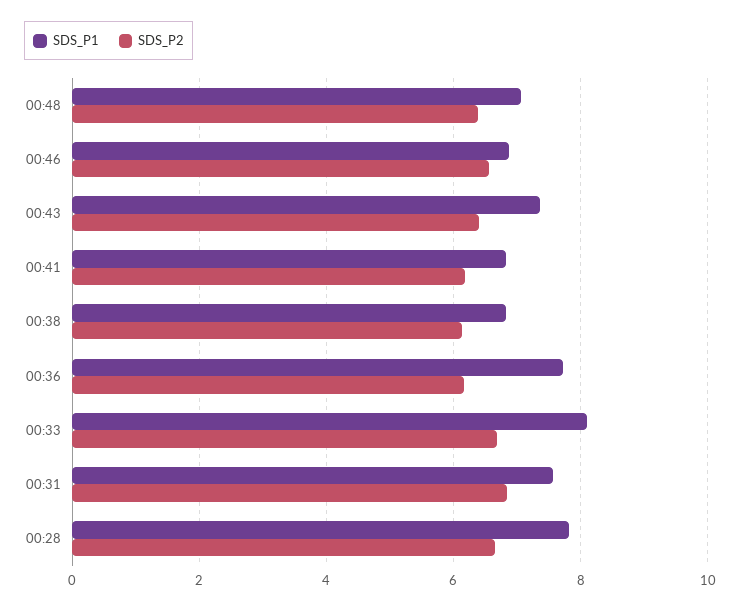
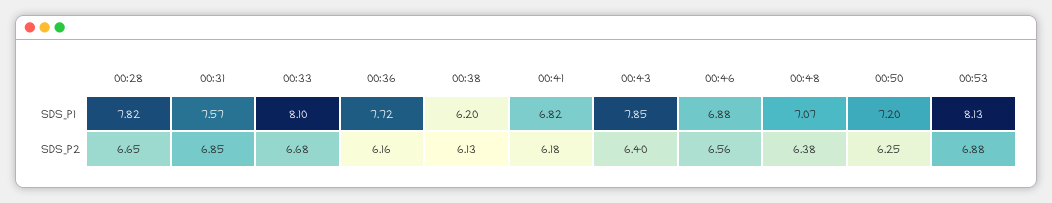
SDS_P1, 00:43: 7.4 -> 7.85
SDS_P1, 00:38: 6.8 -> 6.2
SDS_P1, 00:50: none -> 7.2
SDS_P1, 00:53: none -> 8.13
SDS_P2, 00:50: none -> 6.25
SDS_P2, 00:53: none -> 6.88

